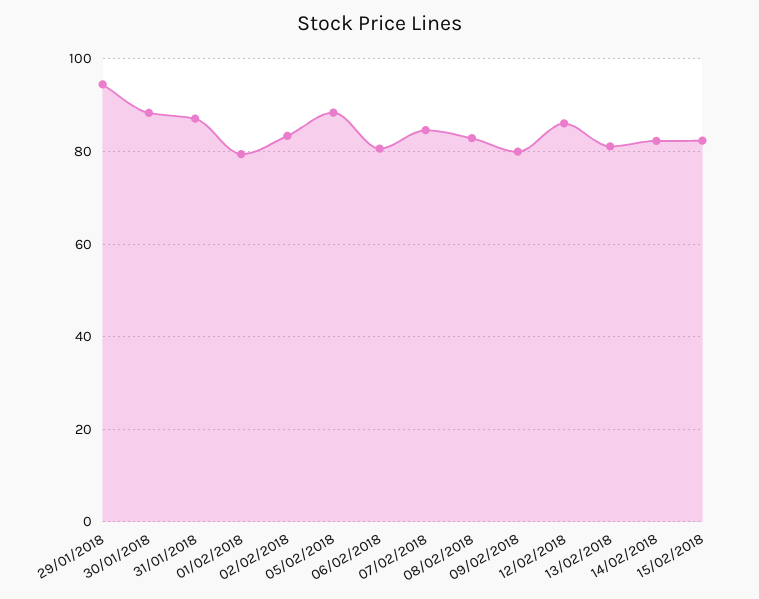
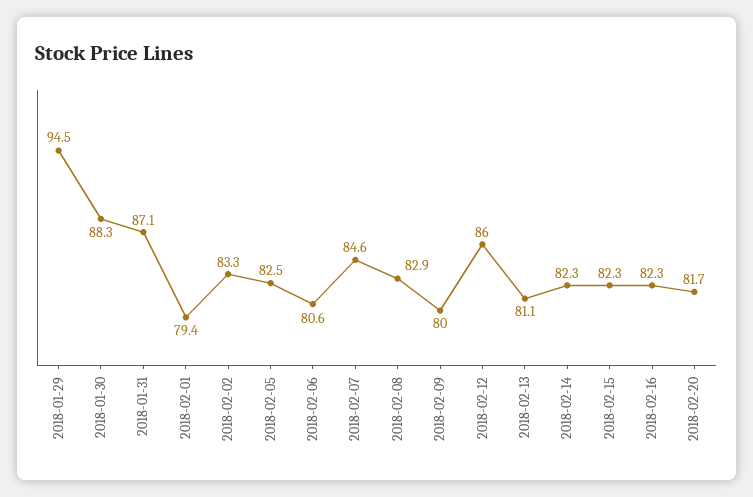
05/02/2018: 88 -> 82.5
2018-02-16: none -> 82.3
2018-02-20: none -> 81.7

